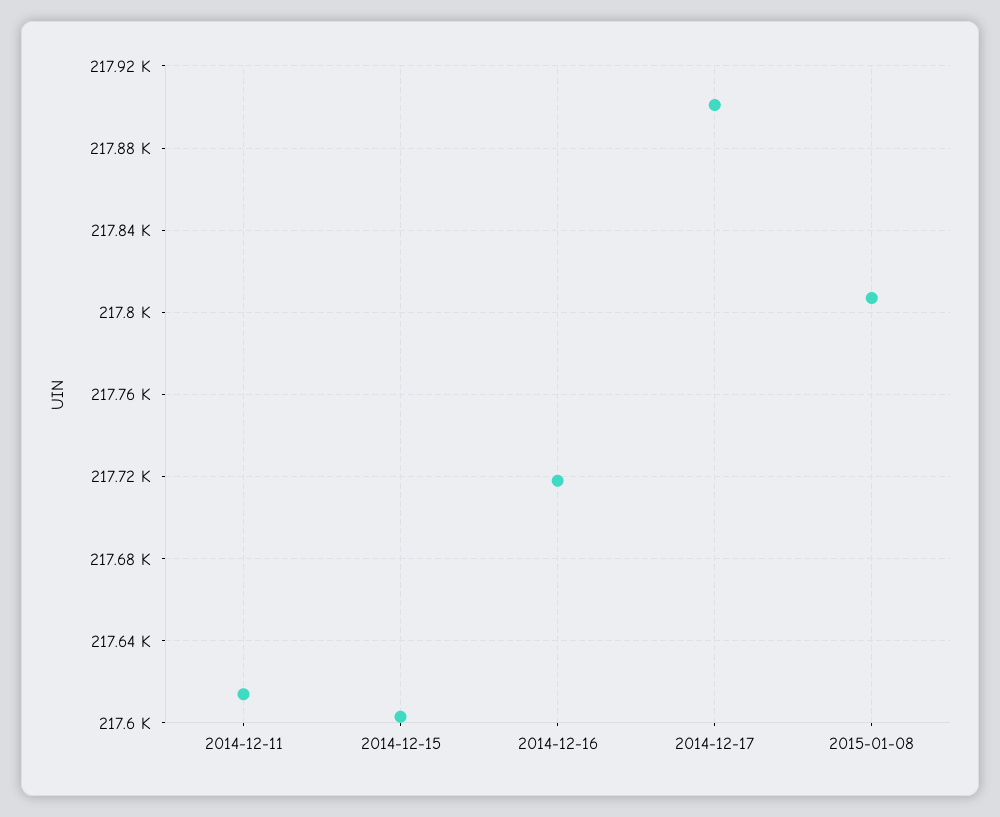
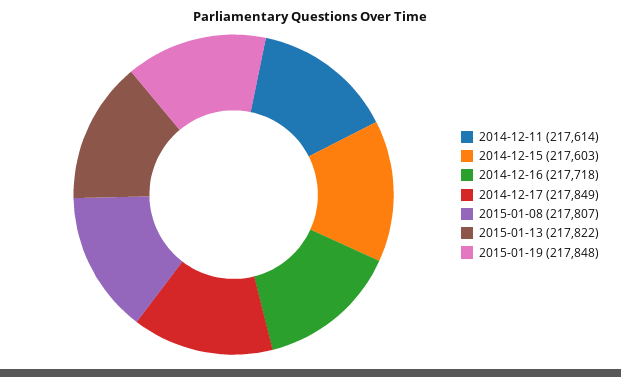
2014-12-17: 217900 -> 217849
2015-01-13: none -> 217822
2015-01-19: none -> 217848

